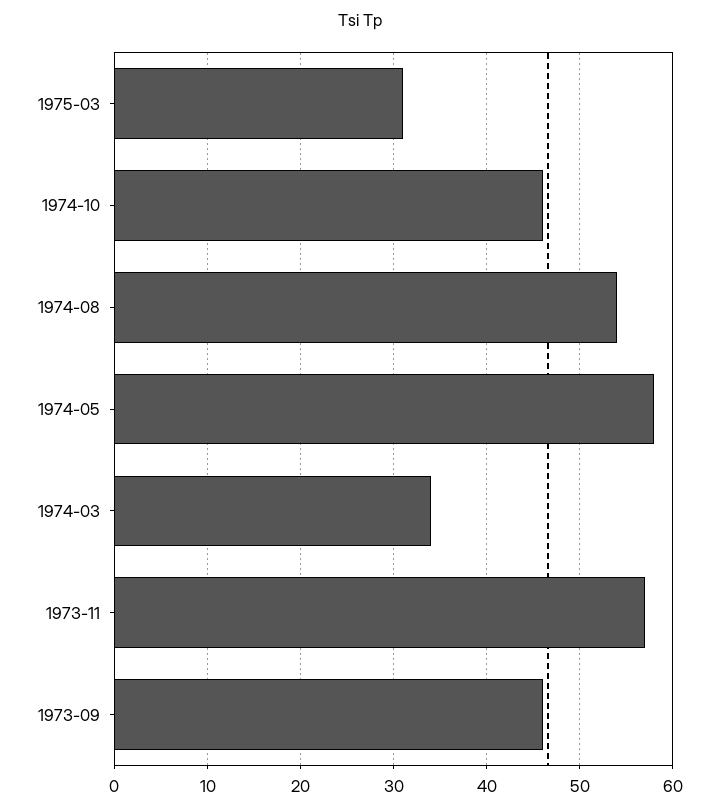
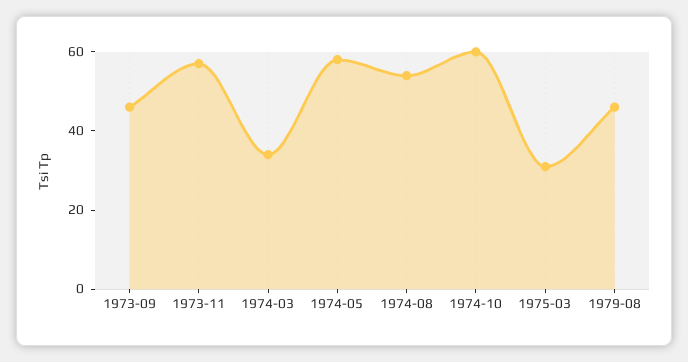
1974-10: 46 -> 60
1979-08: none -> 45

